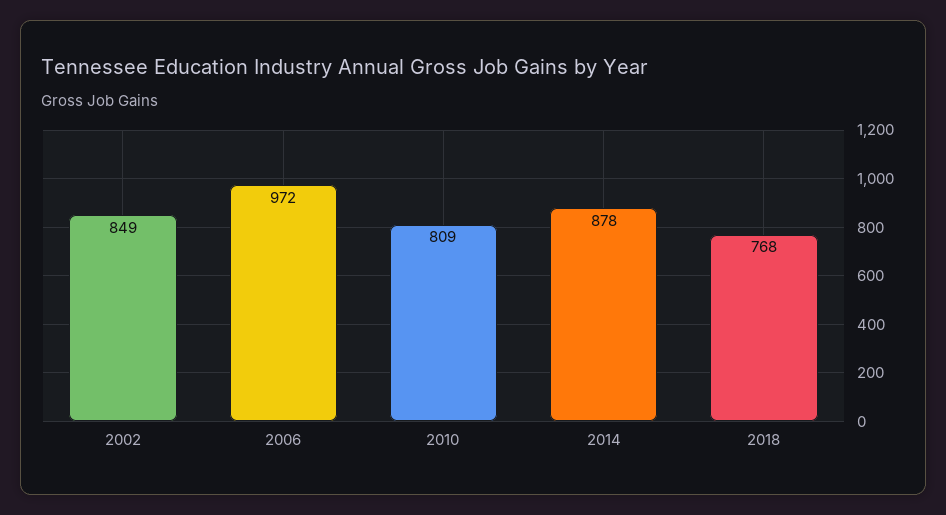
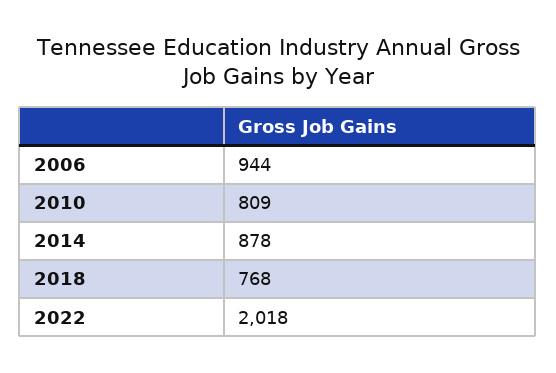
2002: 849 -> none
2006: 972 -> 944
2022: none -> 2018

